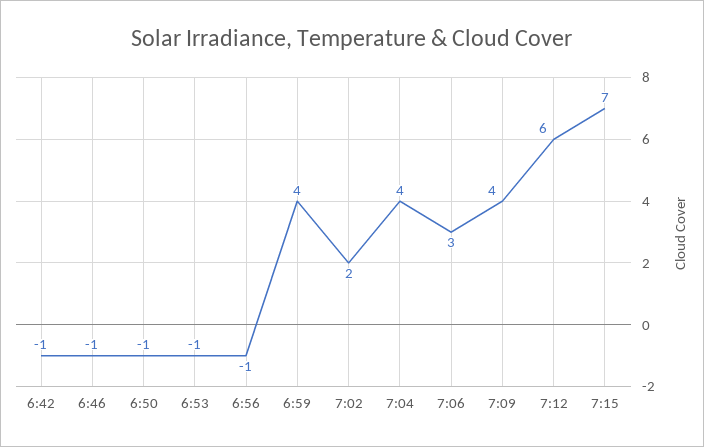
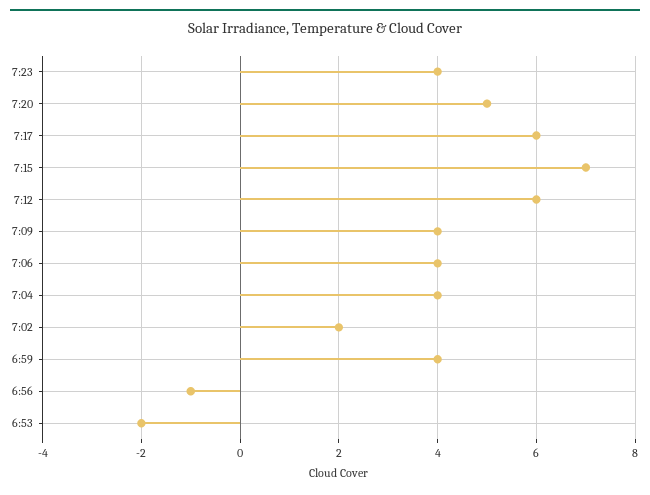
6:42: -1 -> none
6:46: -1 -> none
6:50: -1 -> none
6:53: -1 -> -2
7:06: 3 -> 4
7:23: none -> 4
7:20: none -> 5
7:17: none -> 6

